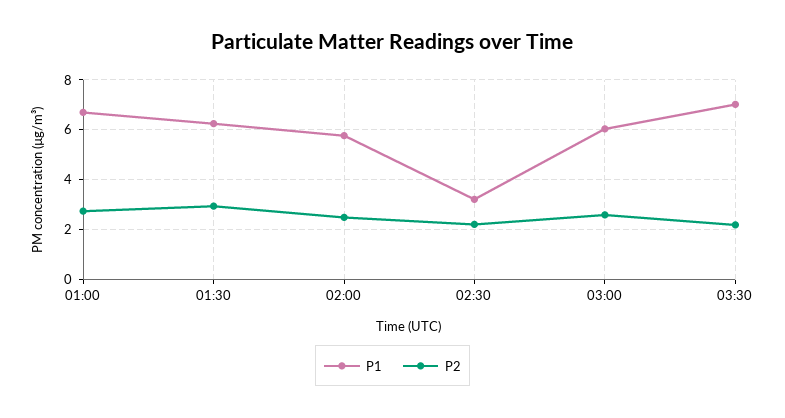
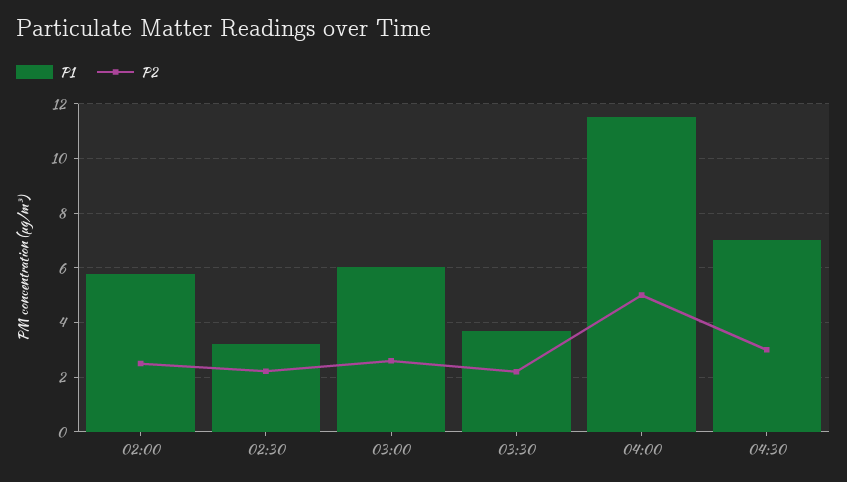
P1, 01:00: 6.75 -> none
P2, 01:00: 2.75 -> none
P1, 01:30: 6.25 -> none
P2, 01:30: 3 -> none
P1, 03:30: 7 -> 3.75
P1, 04:00: none -> 11.5
P2, 04:00: none -> 5
P1, 04:30: none -> 7
P2, 04:30: none -> 3

